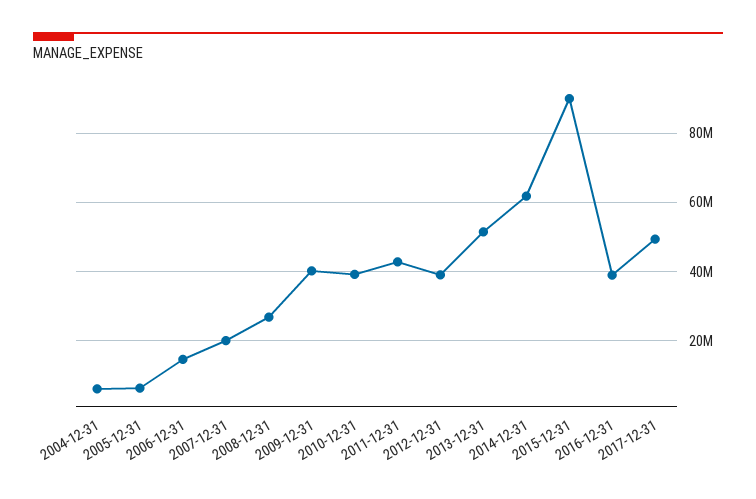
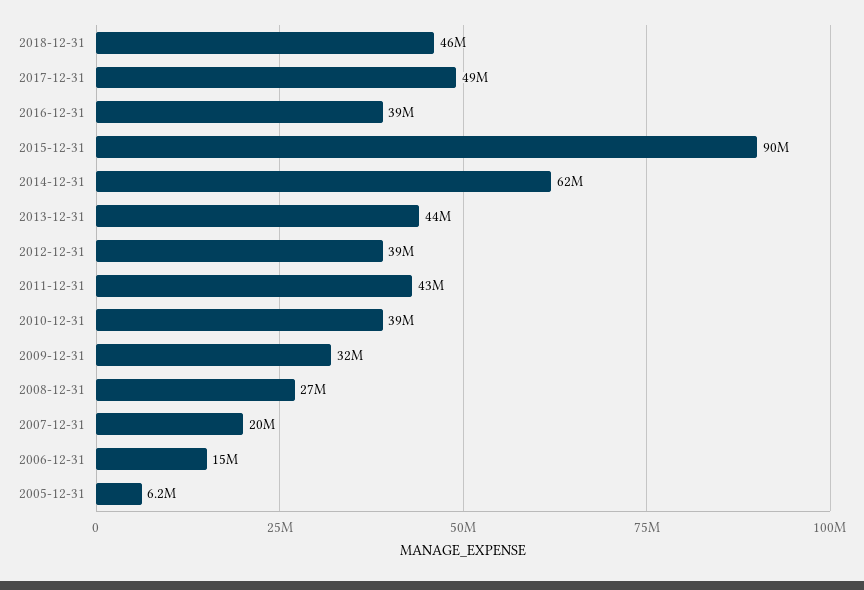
2004-12-31: 6000000 -> none
2009-12-31: 40000000 -> 32000000
2013-12-31: 52000000 -> 44000000
2018-12-31: none -> 46000000

